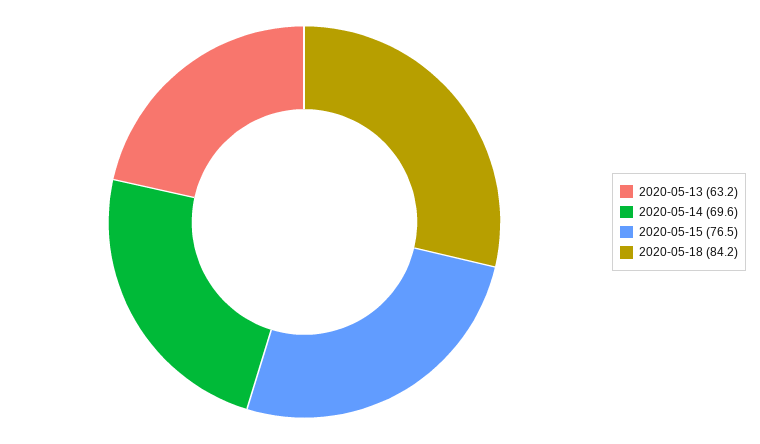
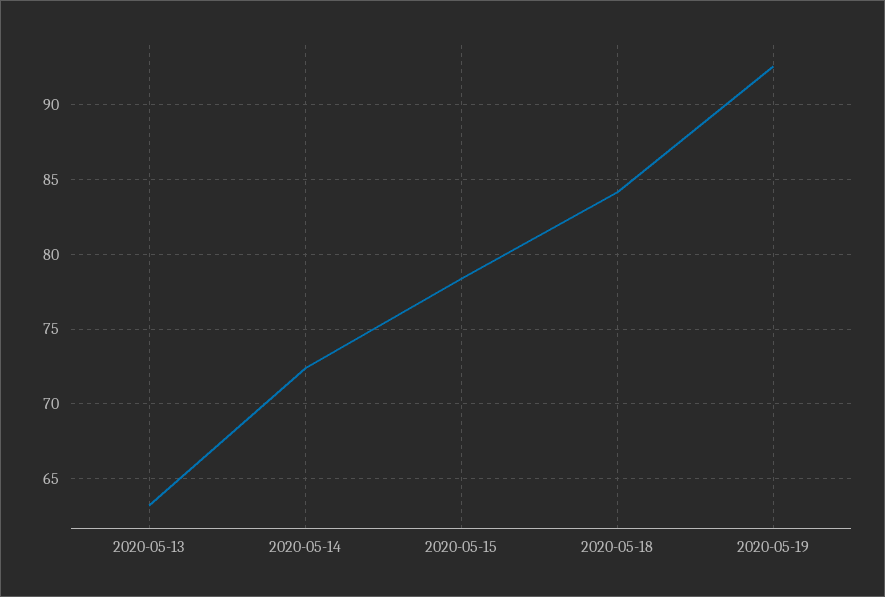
2020-05-14: 69.6 -> 72.5
2020-05-15: 76.5 -> 78.5
2020-05-19: none -> 92.5

